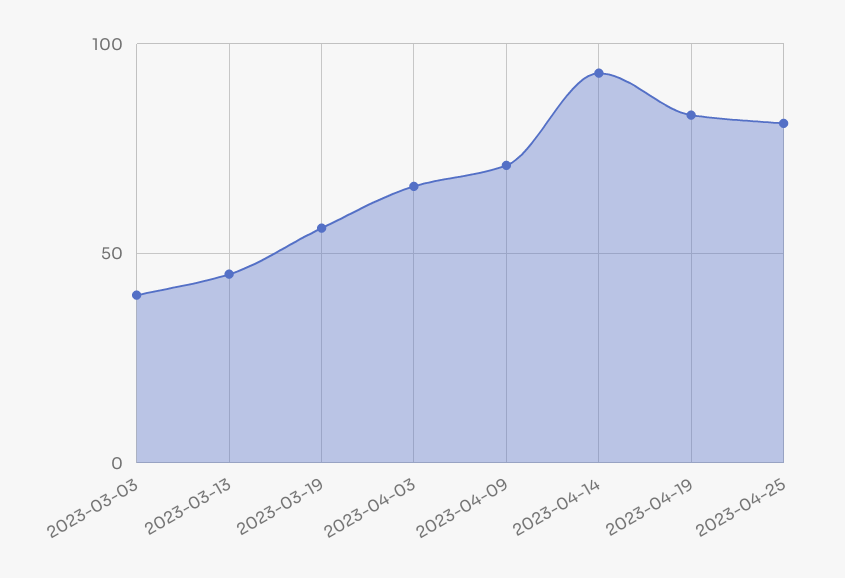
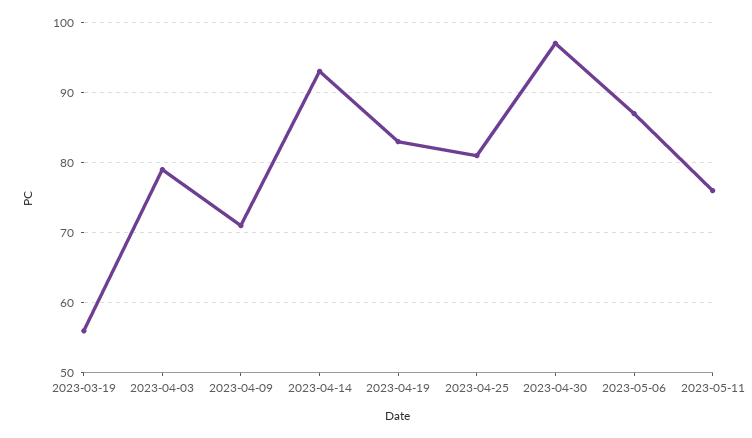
2023-03-03: 40 -> none
2023-03-13: 45 -> none
2023-04-03: 65 -> 79
2023-04-30: none -> 97
2023-05-06: none -> 87
2023-05-11: none -> 76

